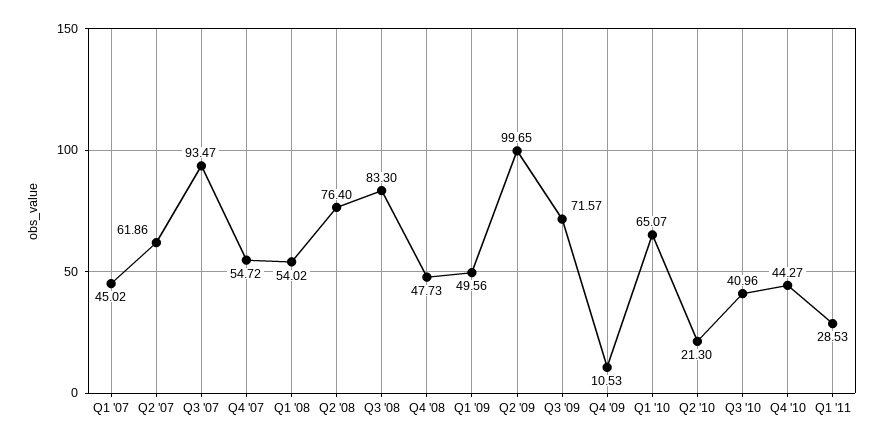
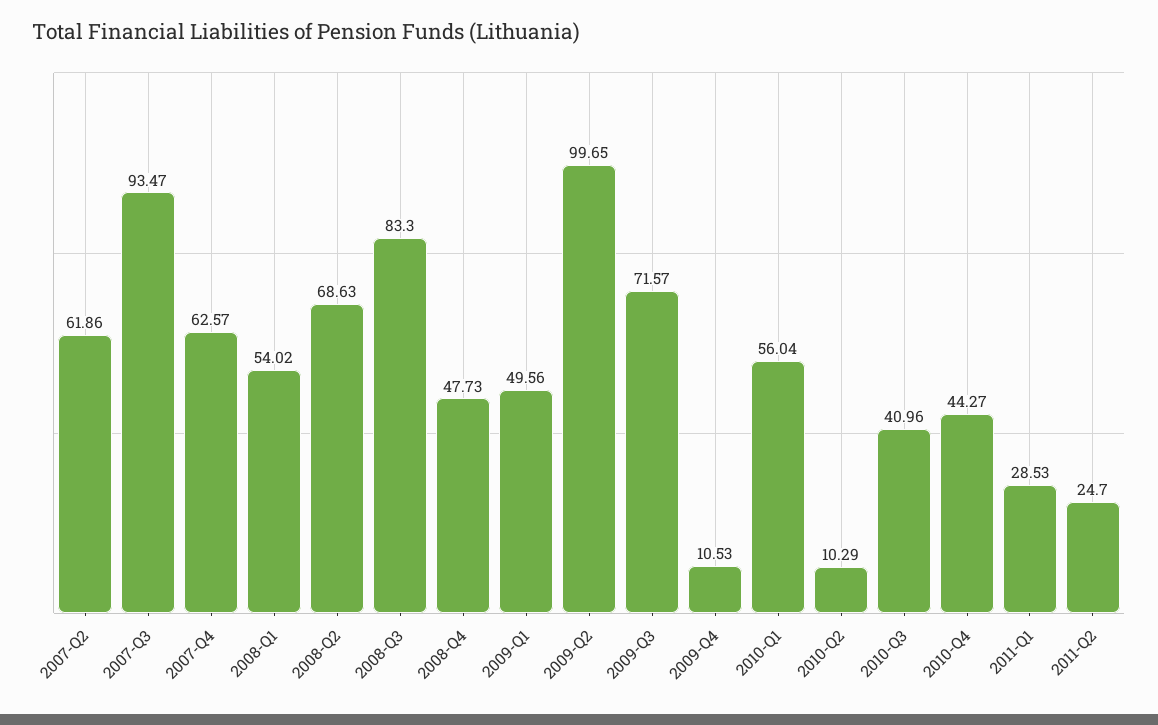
Q1 '07: 45.02 -> none
Q4 '07: 54.72 -> 62.57
Q2 '08: 76.4 -> 68.63
Q1 '10: 65.07 -> 56.04
Q2 '10: 21.3 -> 10.29
2011-Q2: none -> 24.7

